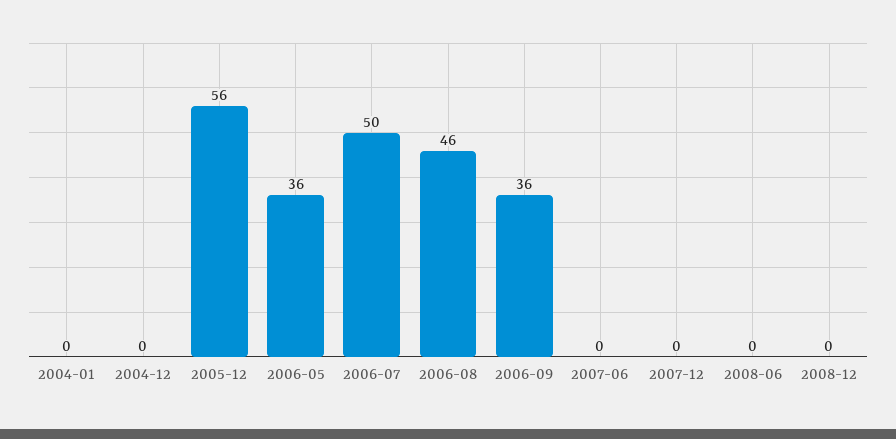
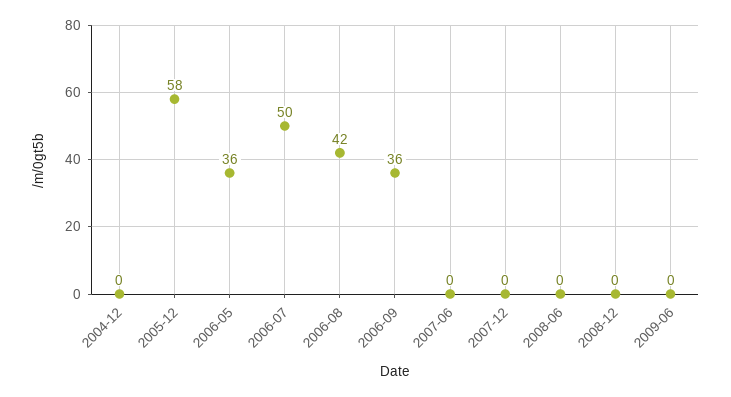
2004-01: 0 -> none
2005-12: 56 -> 58
2006-08: 46 -> 42
2009-06: none -> 0

